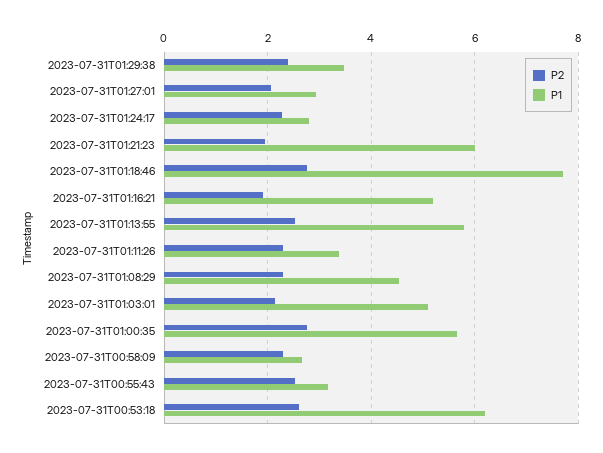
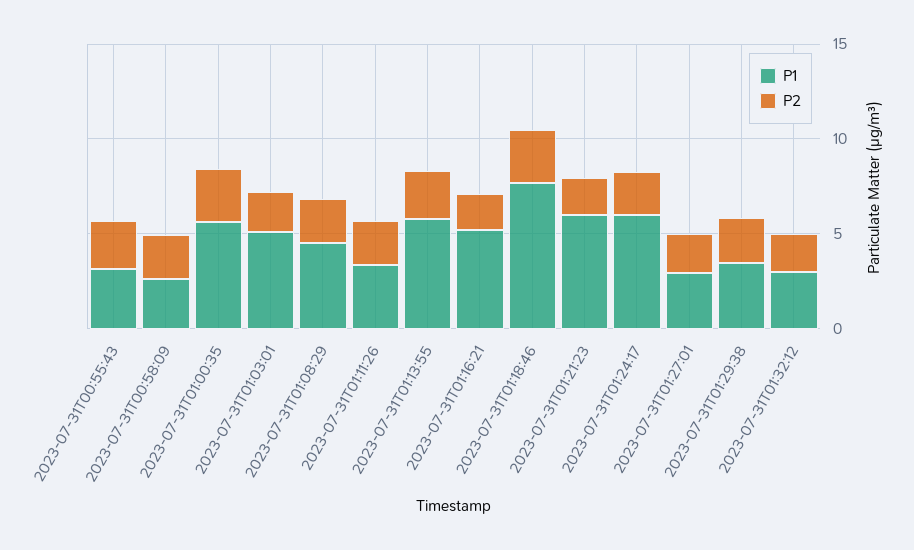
P1, 2023-07-31T01:24:17: 2.8 -> 6
P2, 2023-07-31T00:53:18: 2.6 -> none
P1, 2023-07-31T00:53:18: 6.2 -> none
P1, 2023-07-31T01:32:12: none -> 3
P2, 2023-07-31T01:32:12: none -> 2

